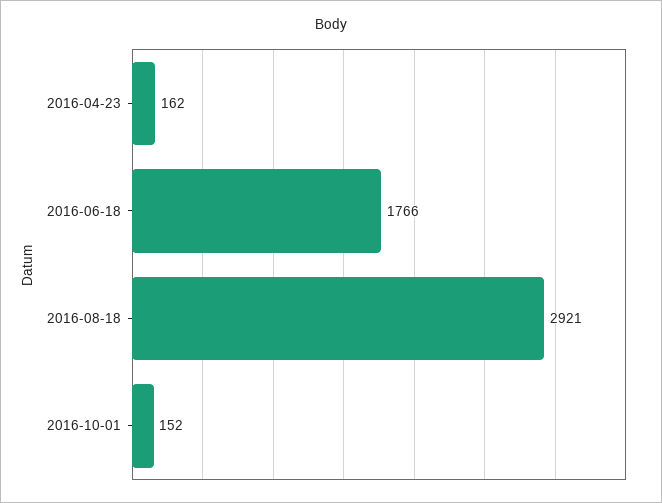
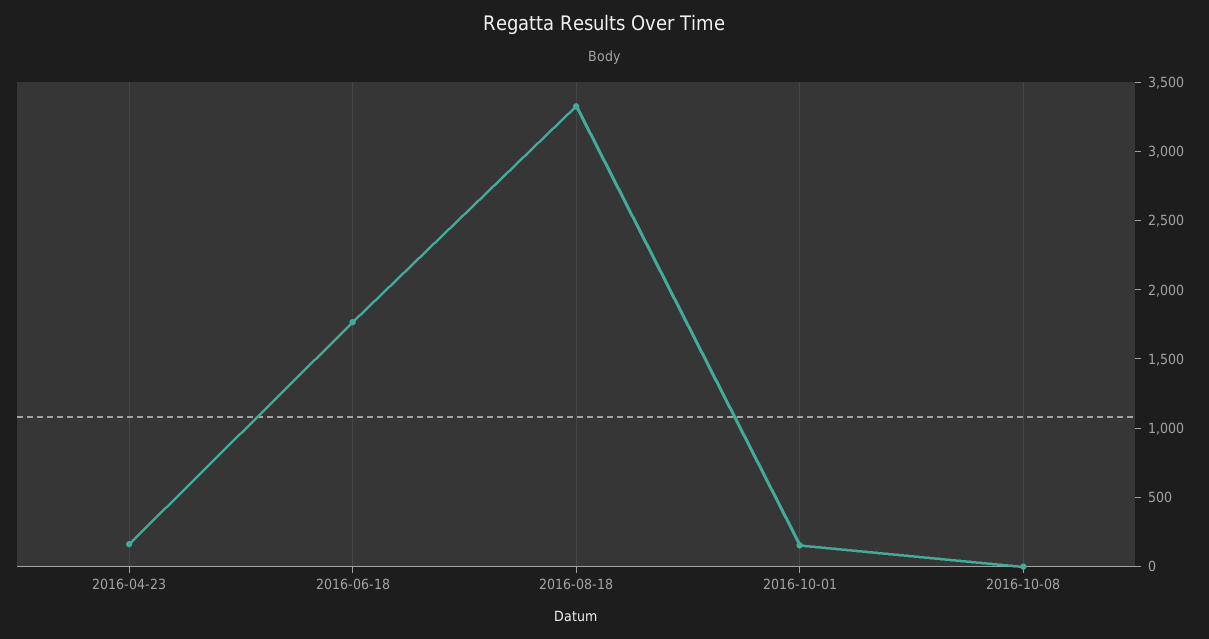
2016-08-18: 2921 -> 3300
2016-10-08: none -> 0

